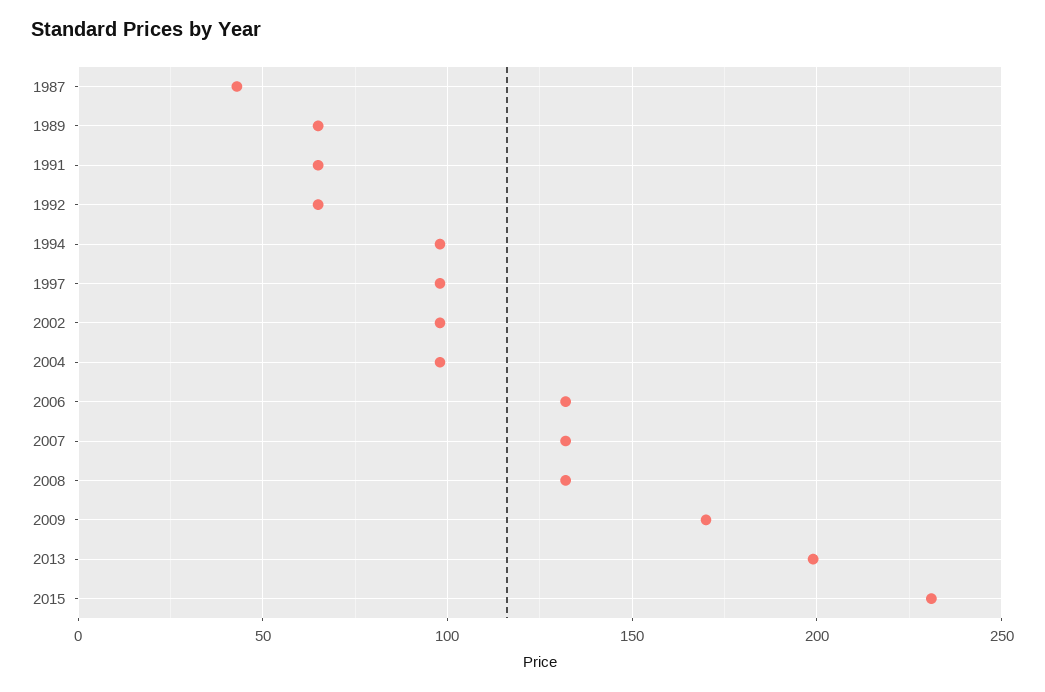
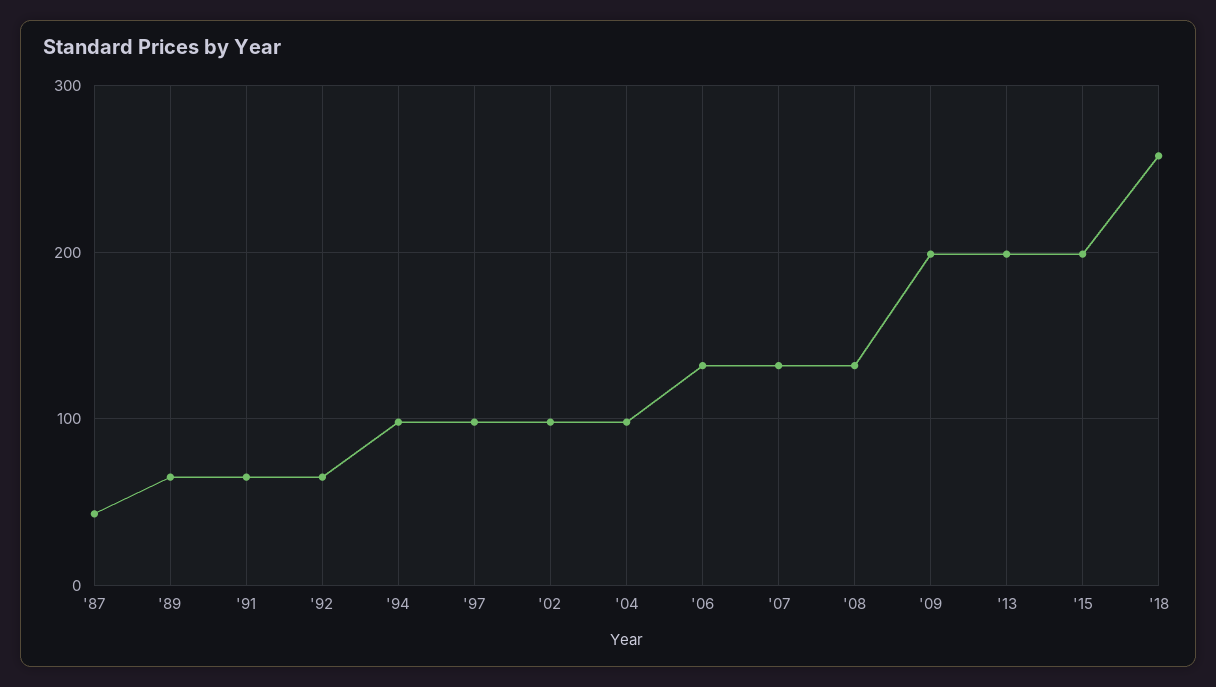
2009: 170 -> 200
2015: 230 -> 200
'18: none -> 260

